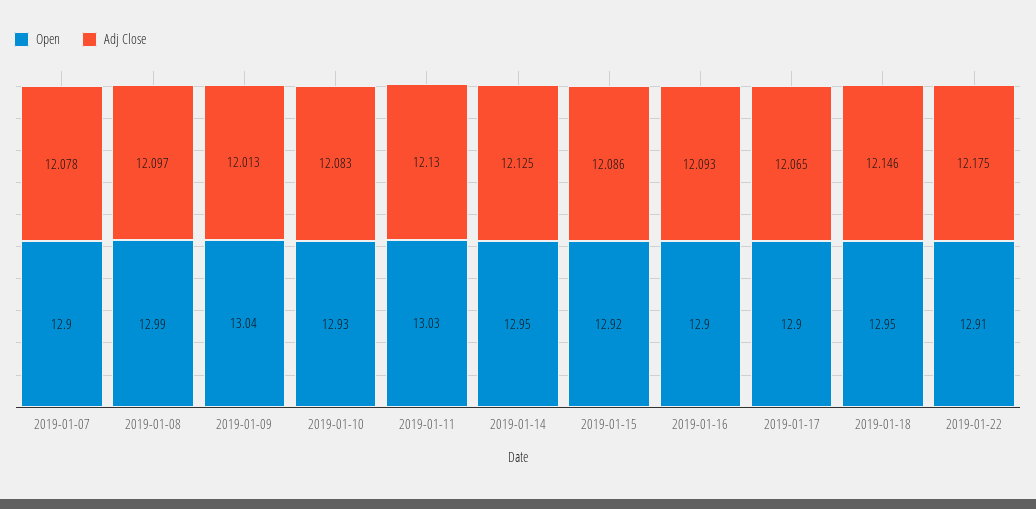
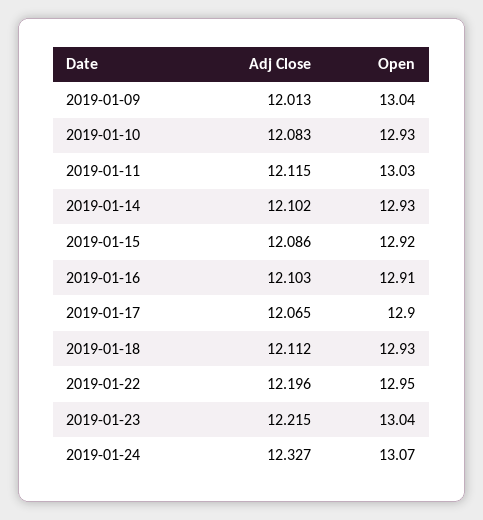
Open, 2019-01-07: 12.9 -> none
Adj Close, 2019-01-07: 12.078 -> none
Open, 2019-01-08: 12.99 -> none
Adj Close, 2019-01-08: 12.097 -> none
Adj Close, 2019-01-11: 12.13 -> 12.115
Open, 2019-01-14: 12.95 -> 12.93
Adj Close, 2019-01-14: 12.125 -> 12.102
Open, 2019-01-16: 12.9 -> 12.91
Adj Close, 2019-01-16: 12.093 -> 12.103
Open, 2019-01-18: 12.95 -> 12.93
Adj Close, 2019-01-18: 12.146 -> 12.112
Open, 2019-01-22: 12.91 -> 12.95
Adj Close, 2019-01-22: 12.175 -> 12.196
Adj Close, 2019-01-23: none -> 12.215
Open, 2019-01-23: none -> 13.04
Adj Close, 2019-01-24: none -> 12.327
Open, 2019-01-24: none -> 13.07

